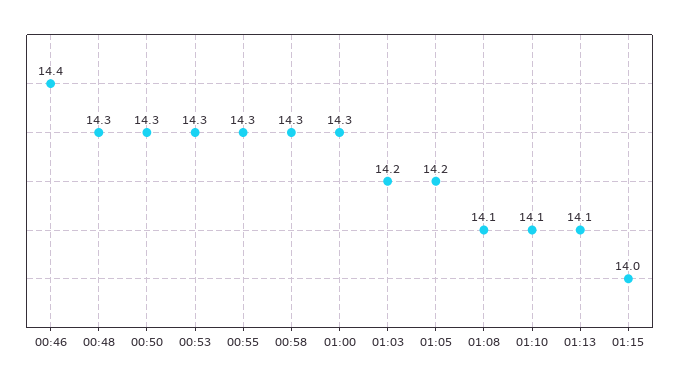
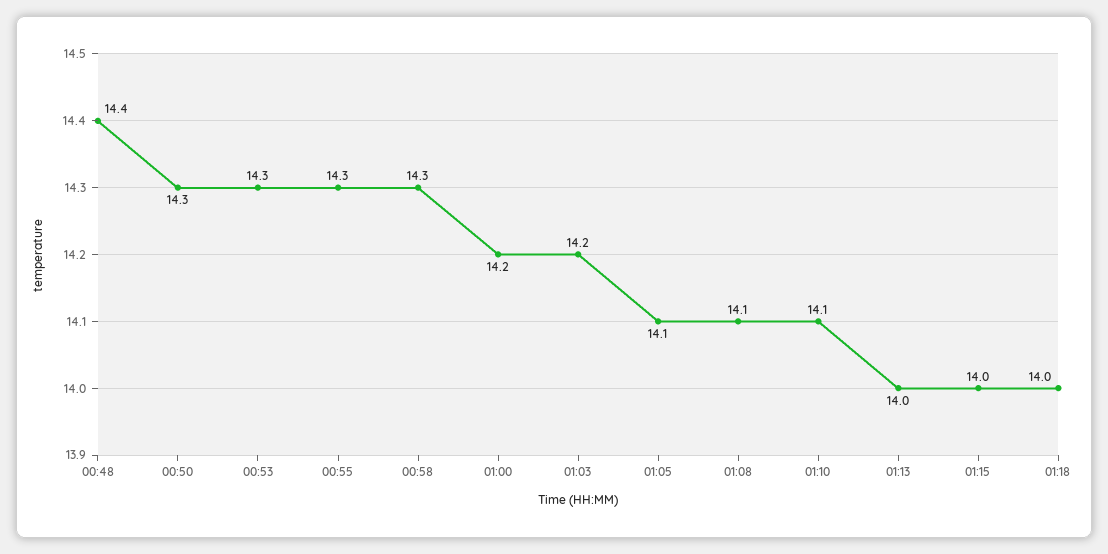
00:46: 14.4 -> none
00:48: 14.3 -> 14.4
01:00: 14.3 -> 14.2
01:05: 14.2 -> 14.1
01:13: 14.1 -> 14
01:18: none -> 14

